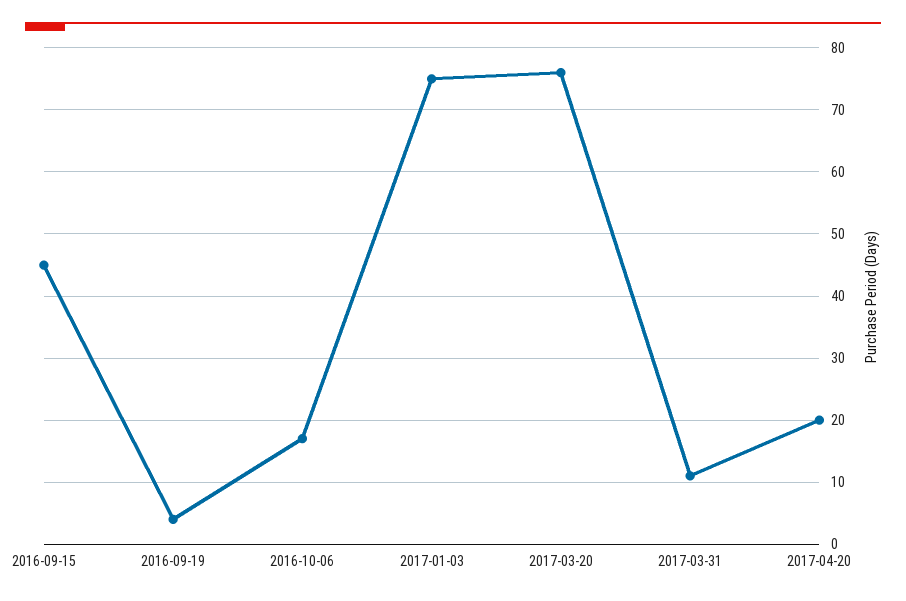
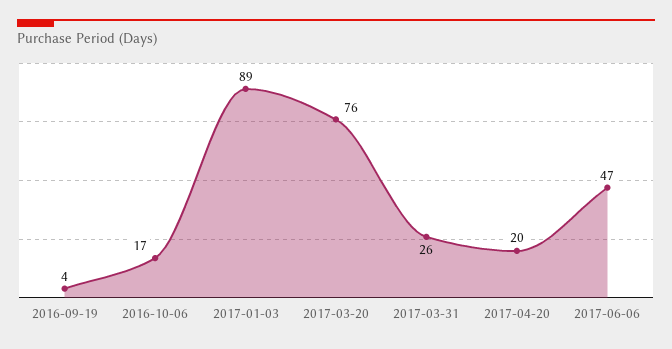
2016-09-15: 45 -> none
2017-01-03: 75 -> 89
2017-03-31: 11 -> 26
2017-06-06: none -> 47

